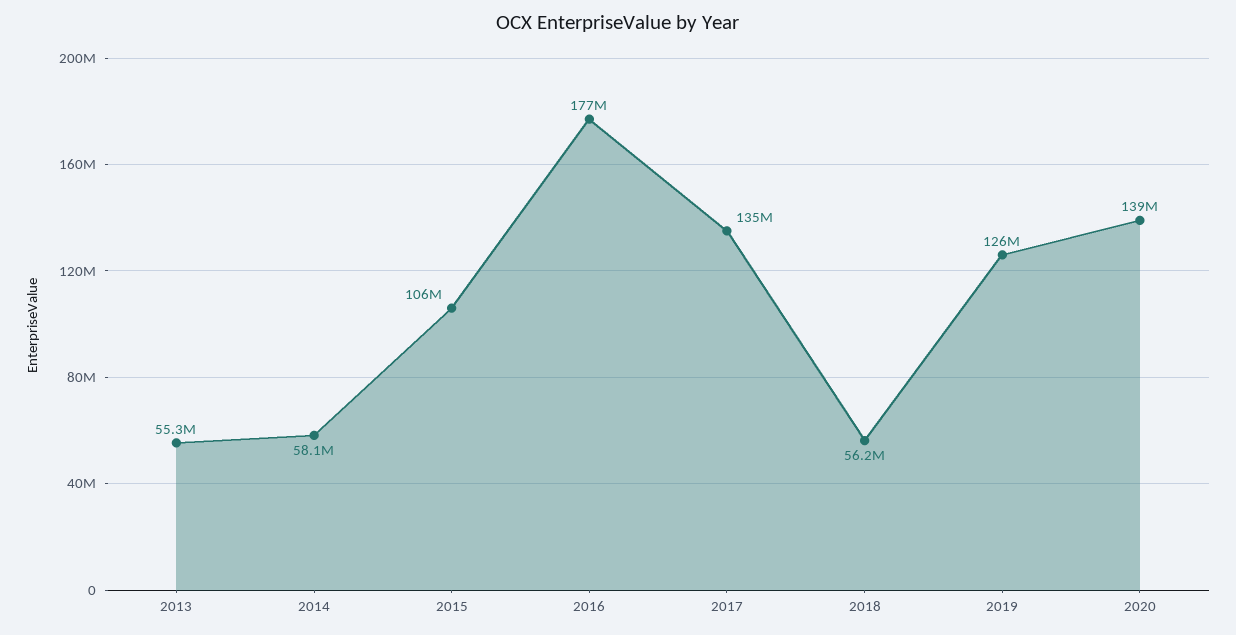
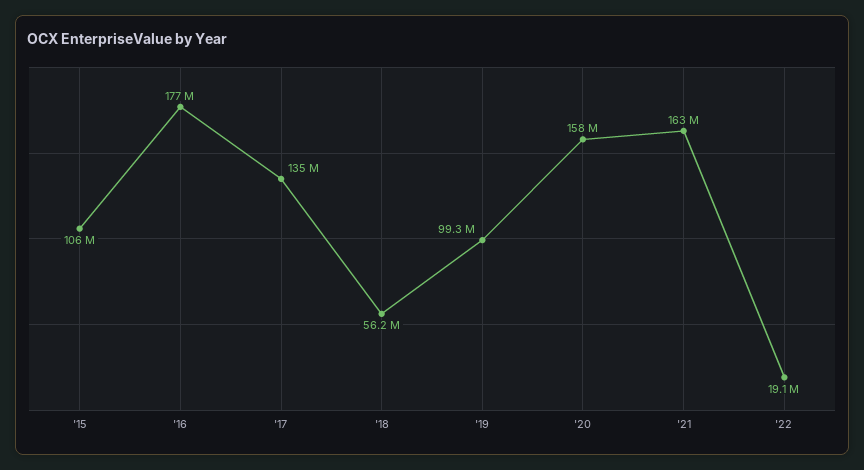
2013: 55300000 -> none
2014: 58100000 -> none
2019: 126000000 -> 99300000
2020: 139000000 -> 158000000
'21: none -> 163000000
'22: none -> 19100000

